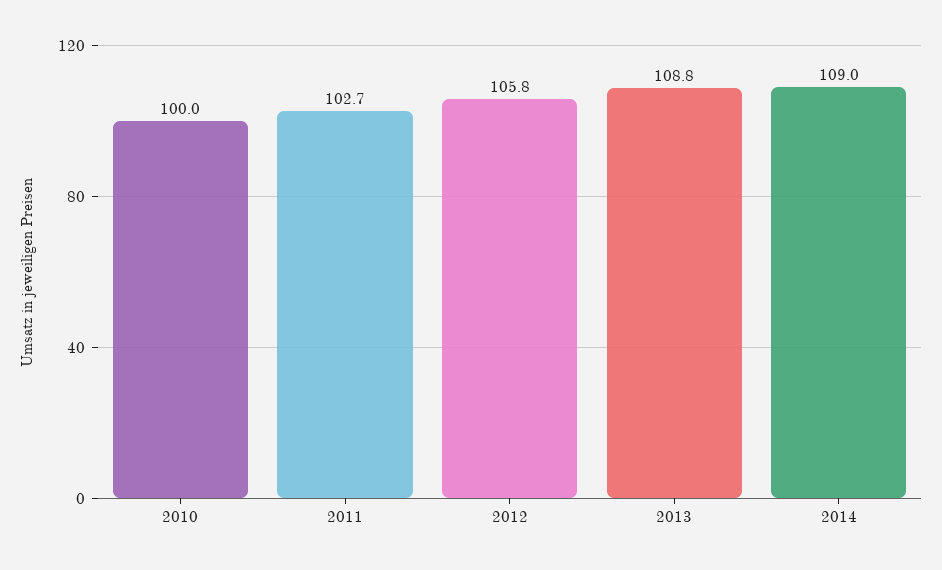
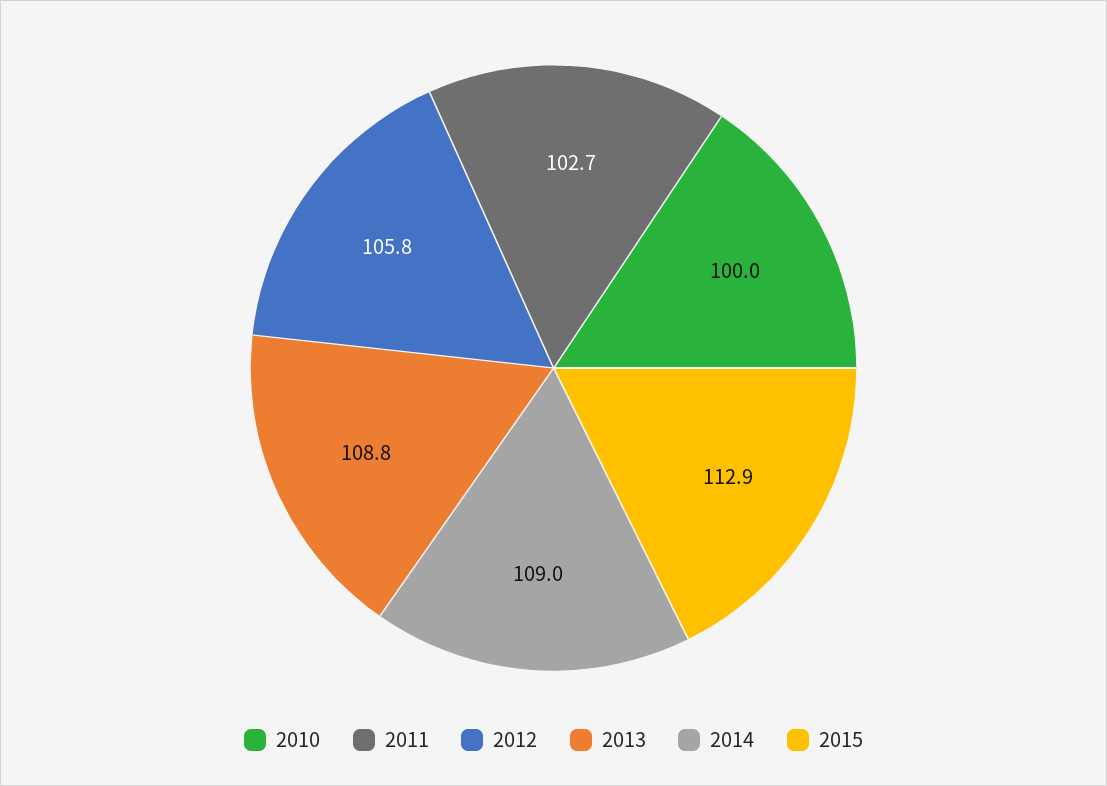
2015: none -> 112.9

